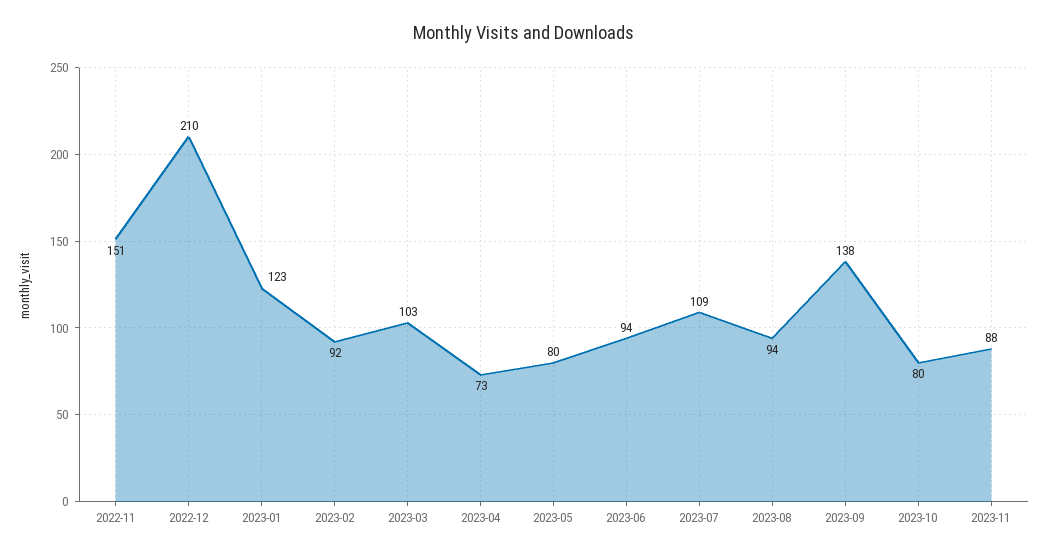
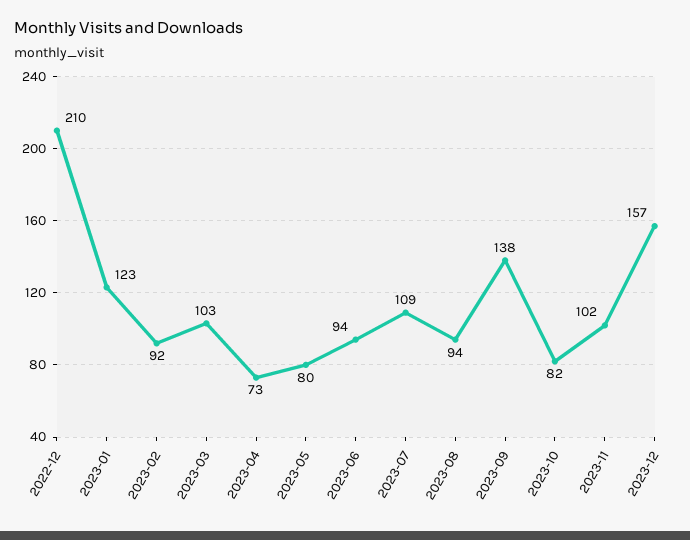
2022-11: 151 -> none
2023-10: 80 -> 82
2023-11: 88 -> 102
2023-12: none -> 157

